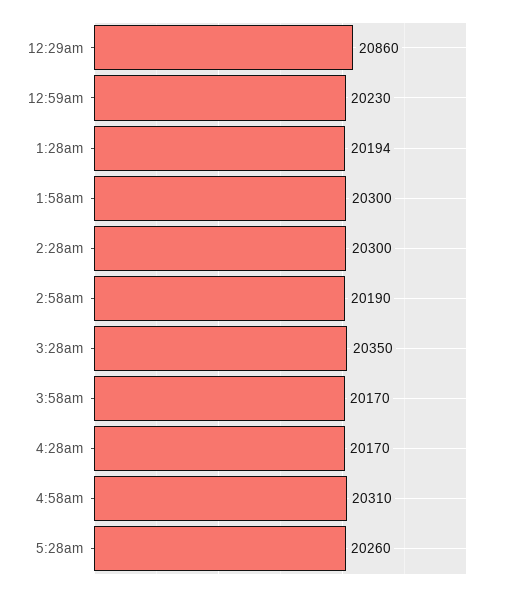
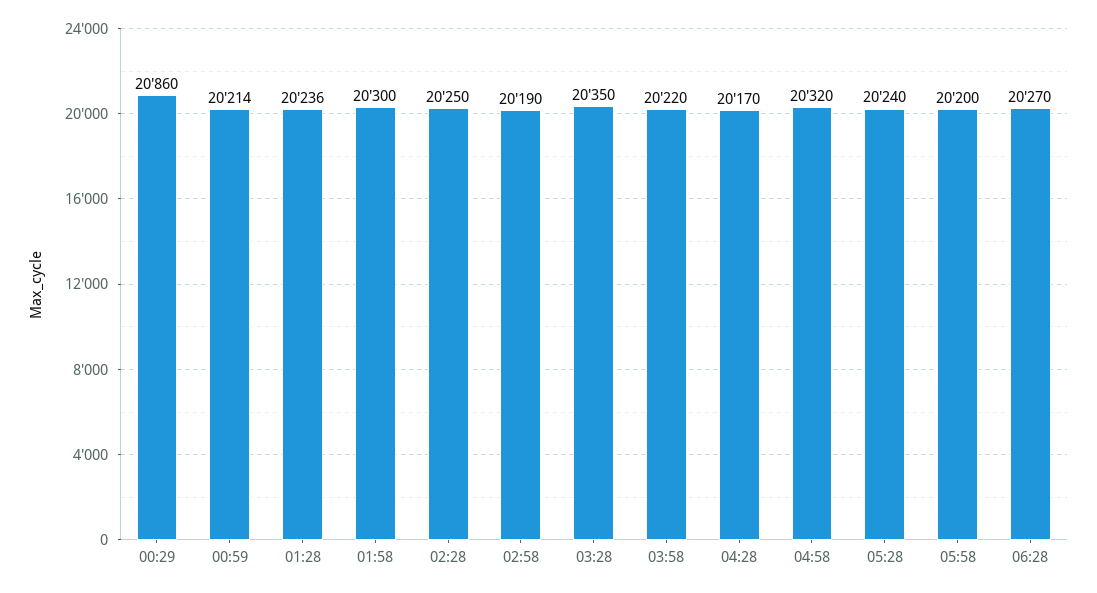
12:59am: 20230 -> 20214
1:28am: 20194 -> 20236
2:28am: 20300 -> 20250
3:58am: 20170 -> 20220
4:58am: 20310 -> 20320
5:28am: 20260 -> 20240
05:58: none -> 20200
06:28: none -> 20270

